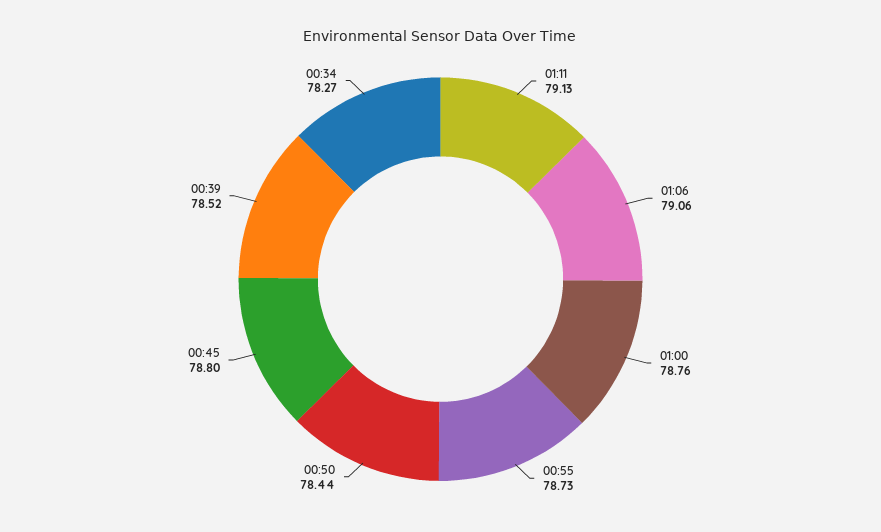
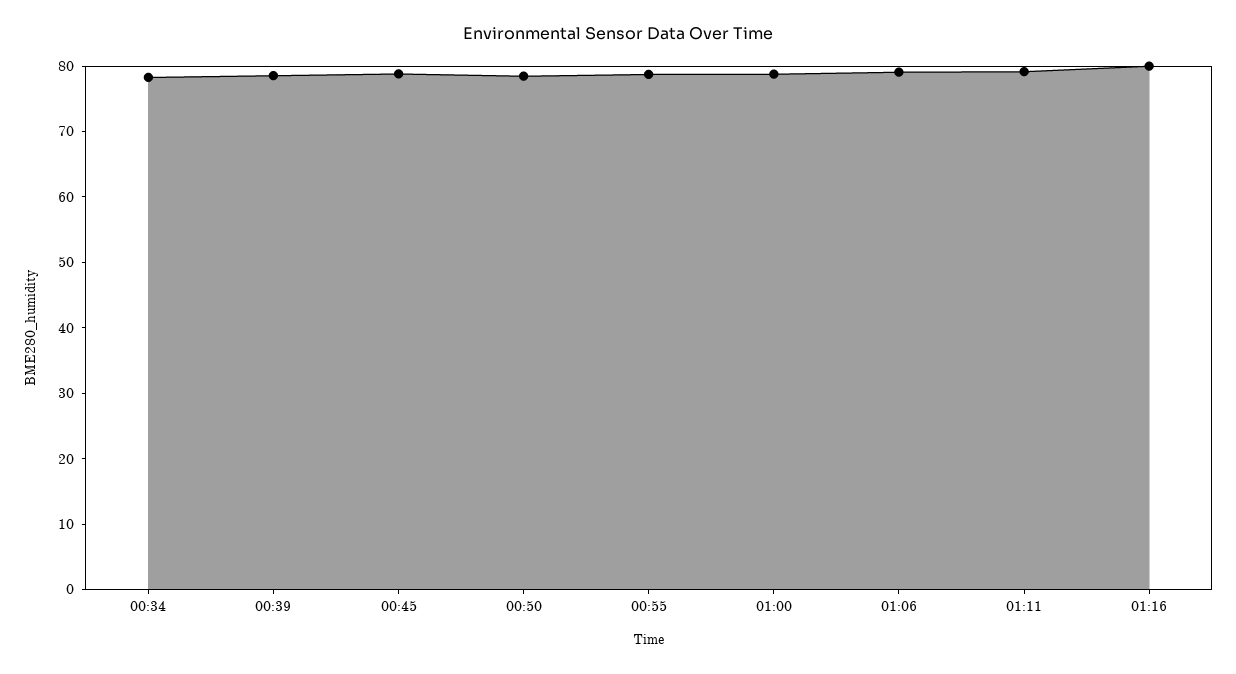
01:16: none -> 80

